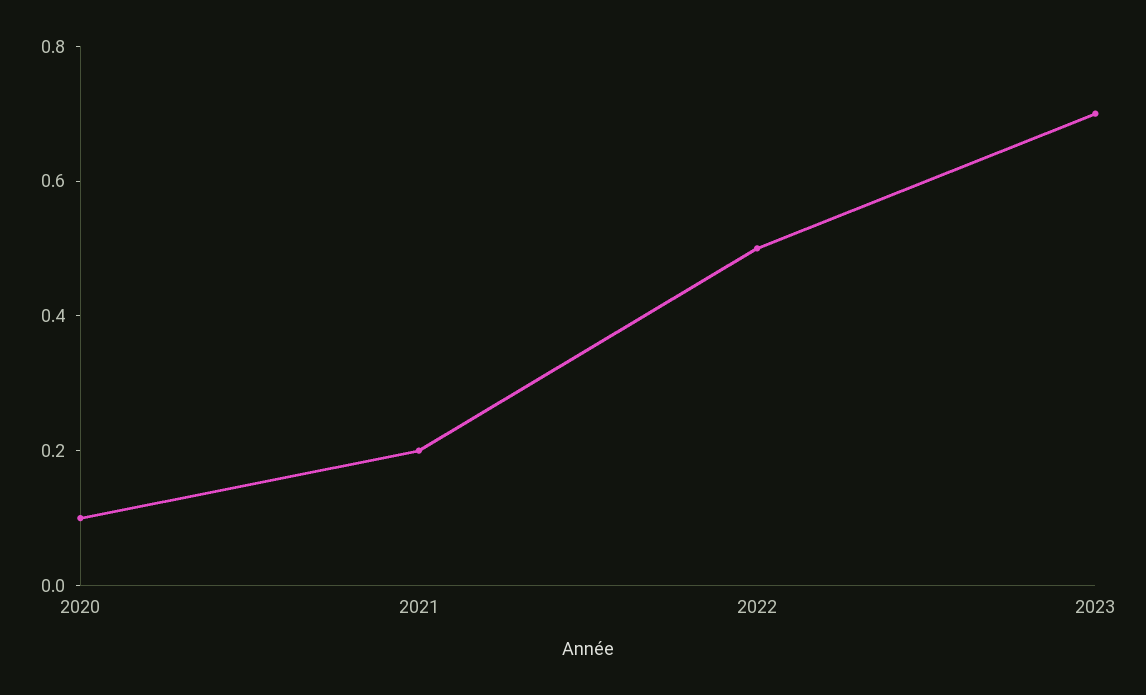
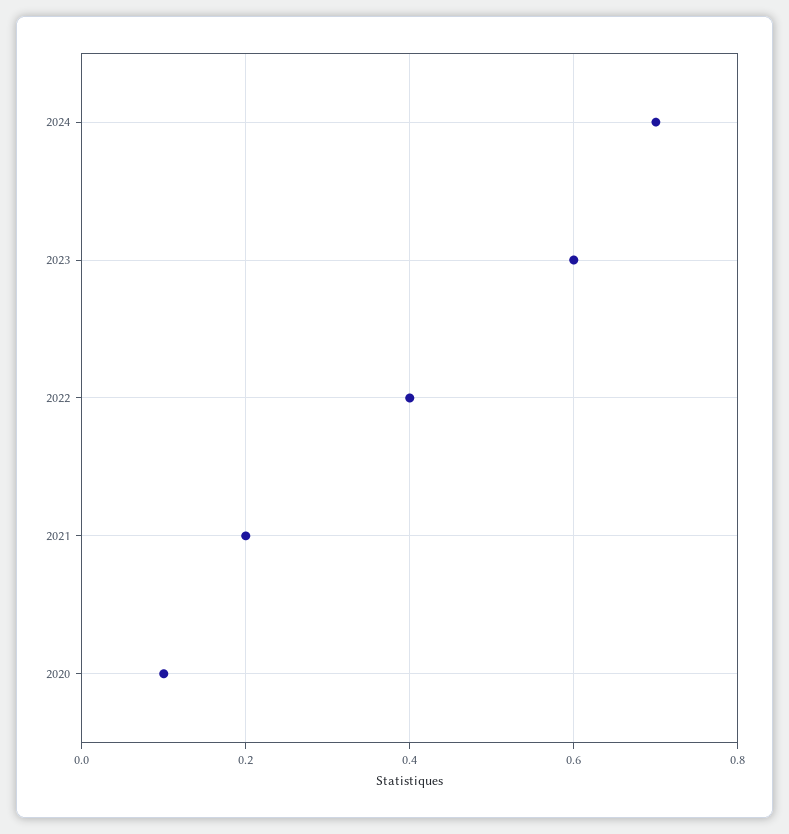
2022: 0.5 -> 0.4
2023: 0.7 -> 0.6
2024: none -> 0.7

